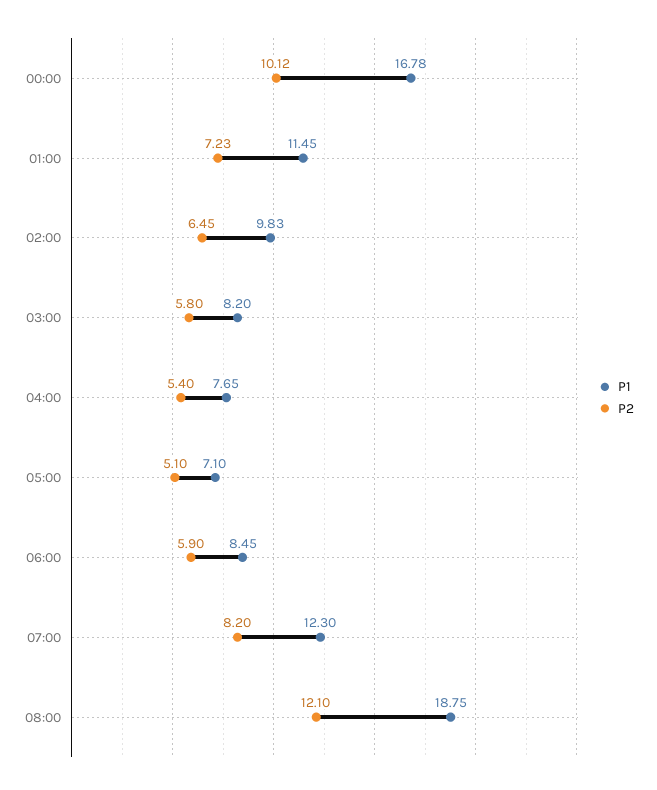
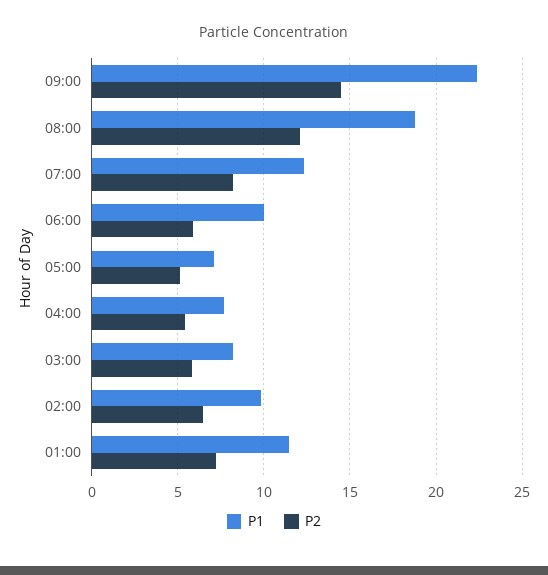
P1, 00:00: 16.78 -> none
P2, 00:00: 10.12 -> none
P1, 06:00: 8.45 -> 10
P1, 09:00: none -> 22.5
P2, 09:00: none -> 14.5

